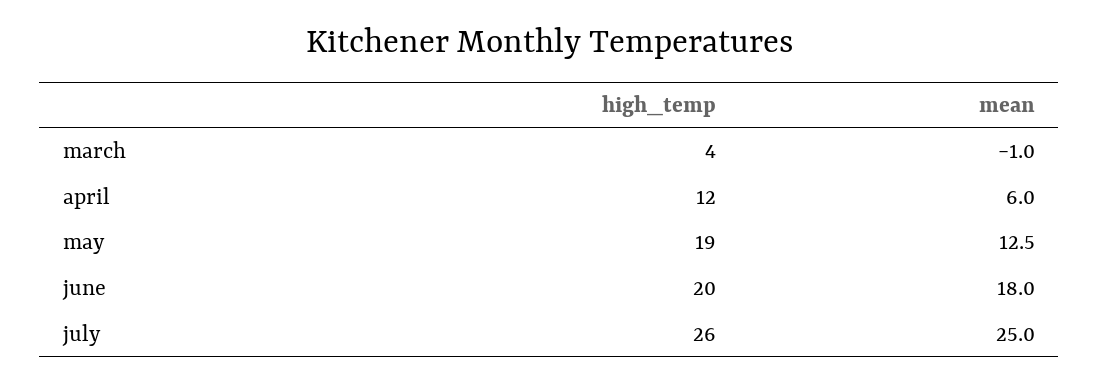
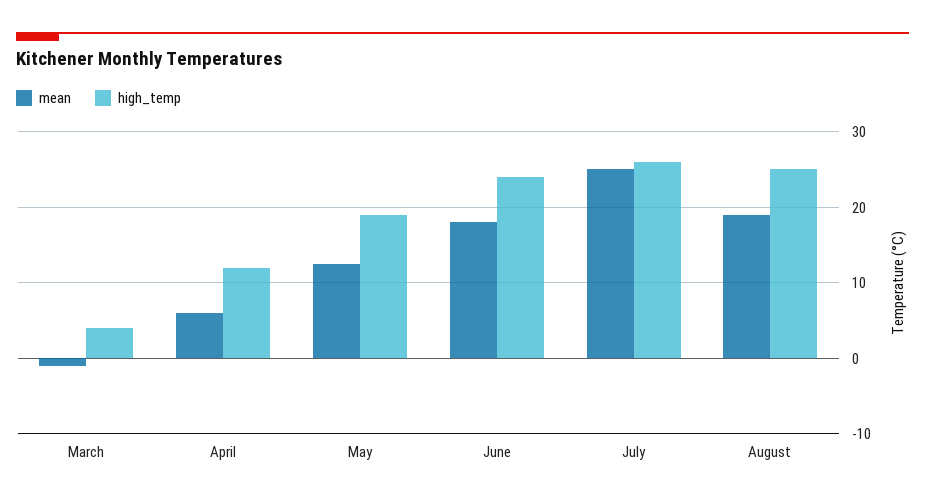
high_temp, june: 20 -> 24
mean, August: none -> 19
high_temp, August: none -> 25

